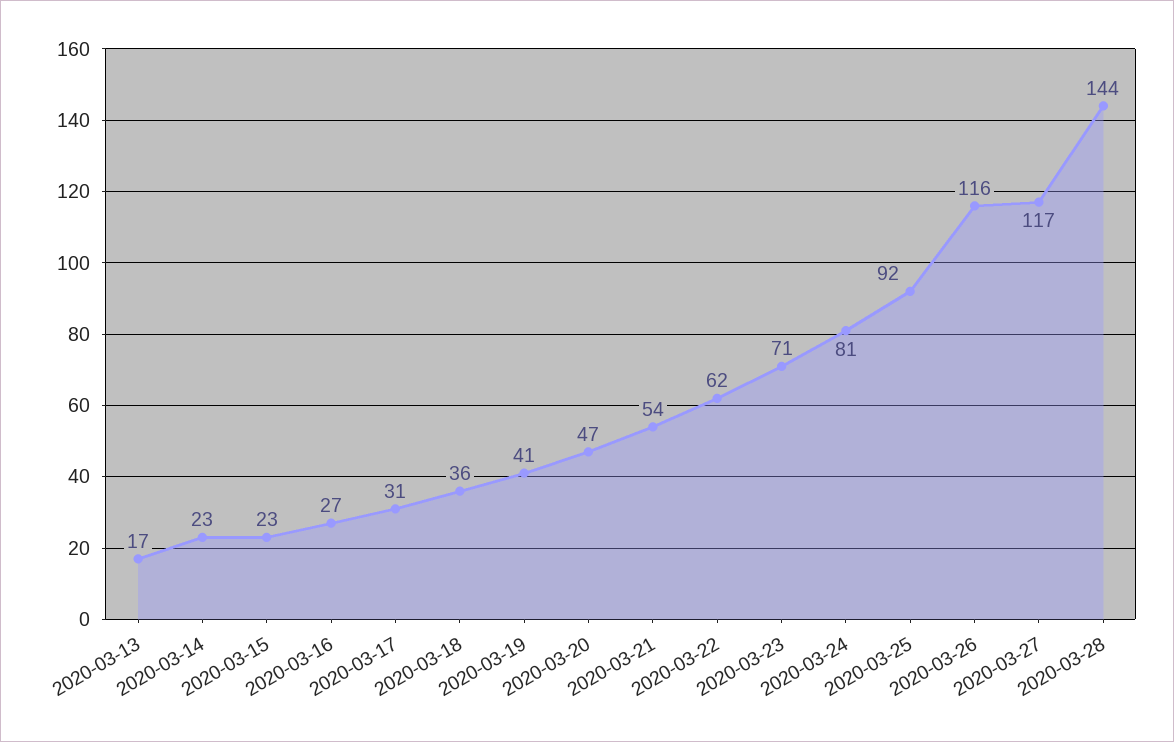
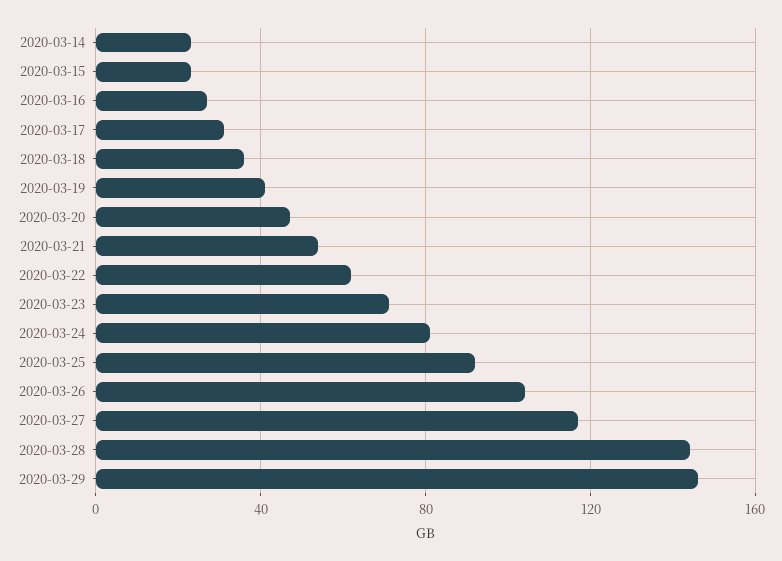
2020-03-13: 17 -> none
2020-03-26: 116 -> 105
2020-03-29: none -> 145

